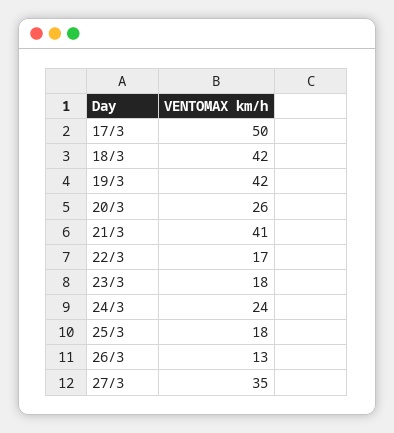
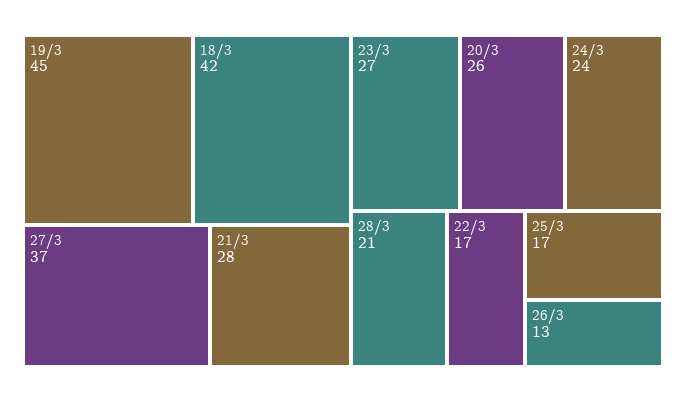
17/3: 50 -> none
19/3: 42 -> 45
21/3: 41 -> 28
23/3: 18 -> 27
25/3: 18 -> 17
27/3: 35 -> 37
28/3: none -> 21

